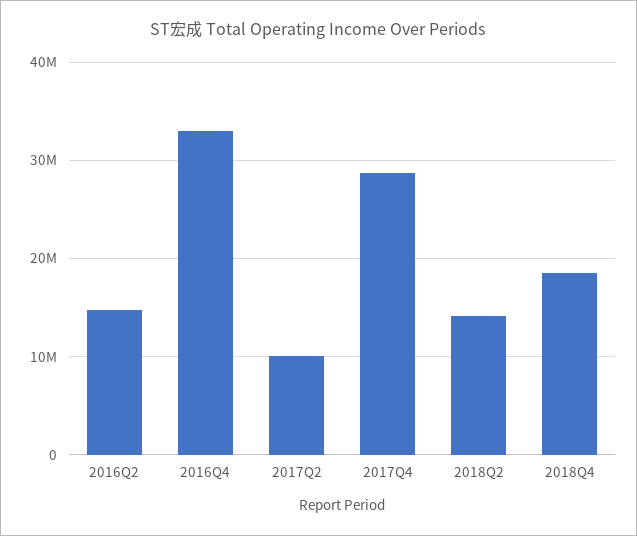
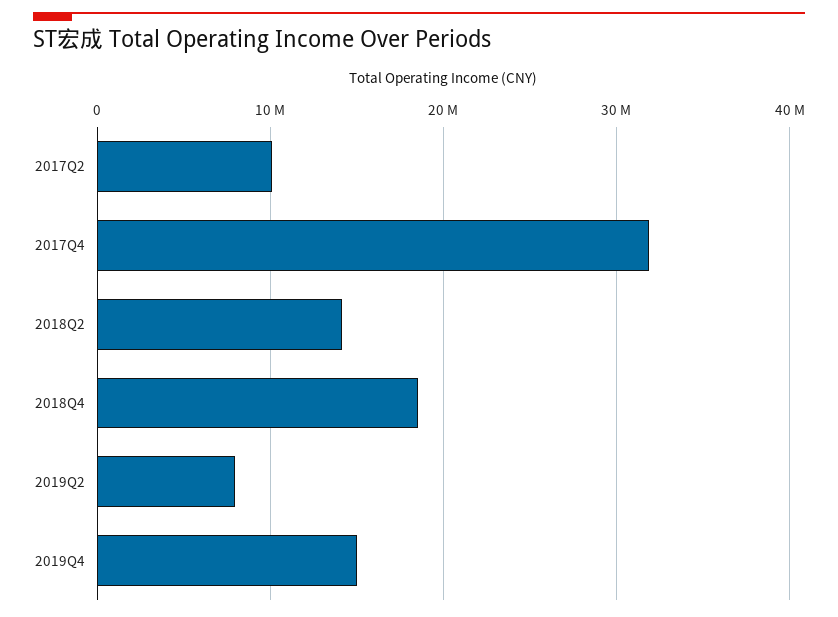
2016Q2: 15000000 -> none
2016Q4: 33000000 -> none
2017Q4: 29000000 -> 32000000
2019Q2: none -> 8000000
2019Q4: none -> 15000000

